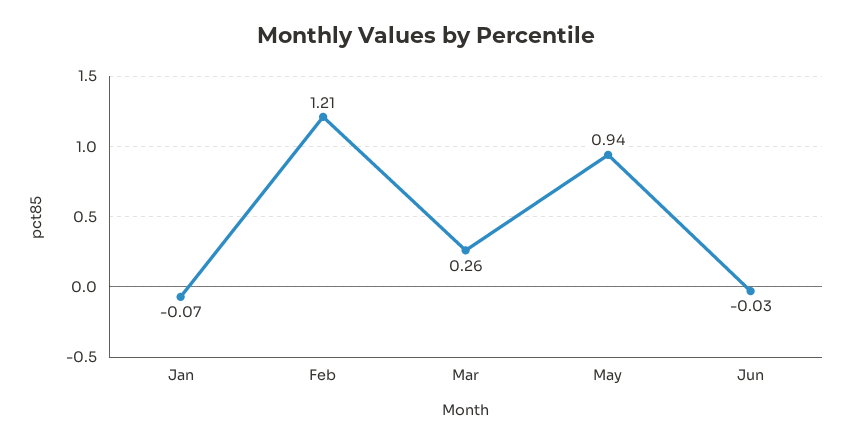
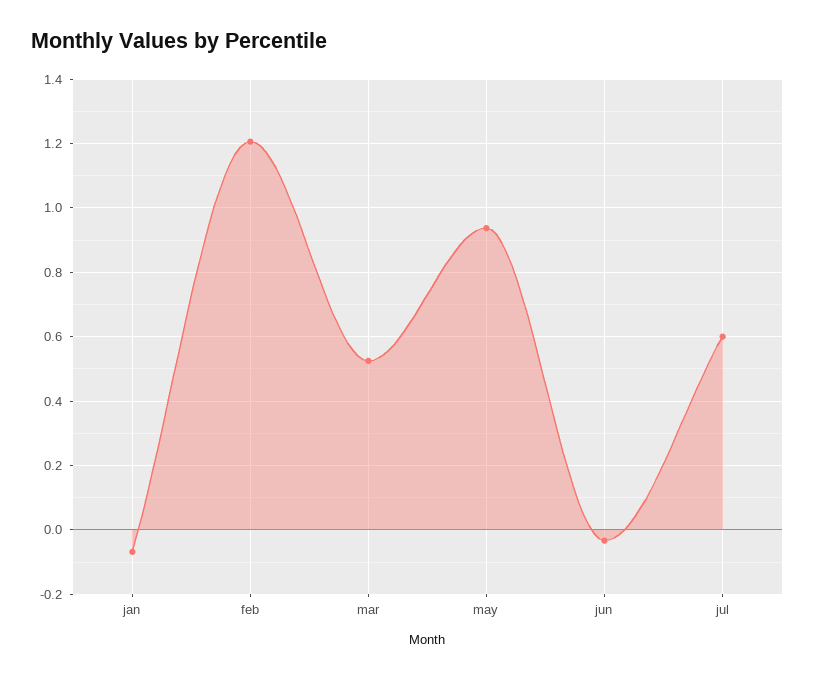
Mar: 0.26 -> 0.52
jul: none -> 0.6

